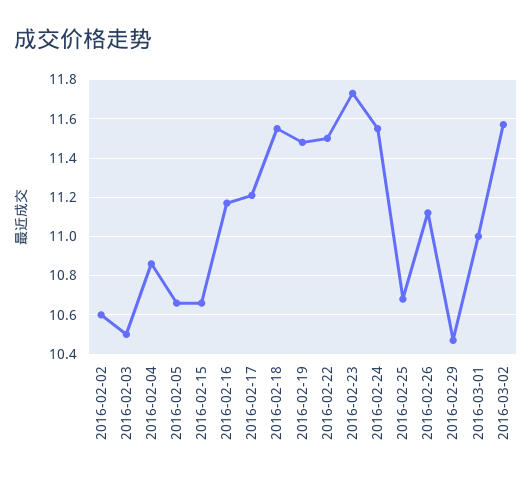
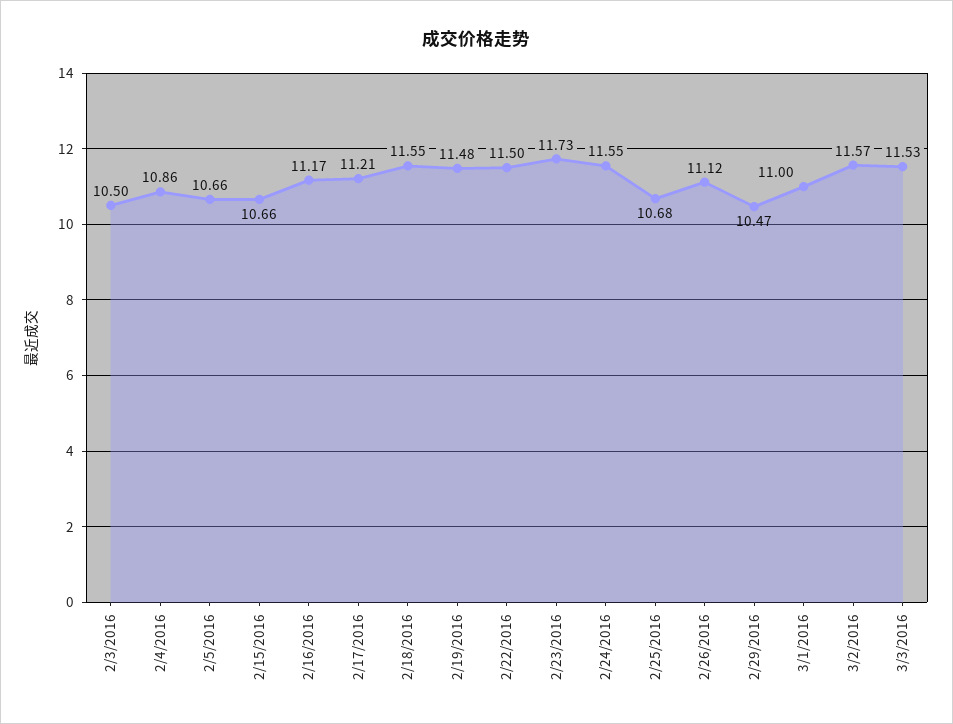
2016-02-02: 10.6 -> none
3/3/2016: none -> 11.53

